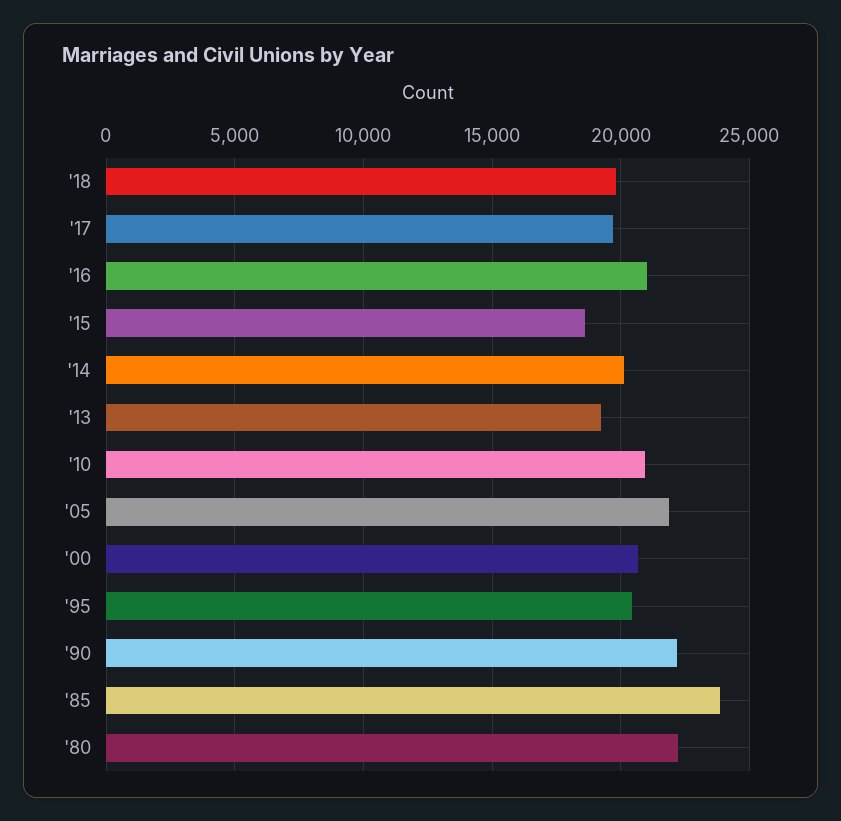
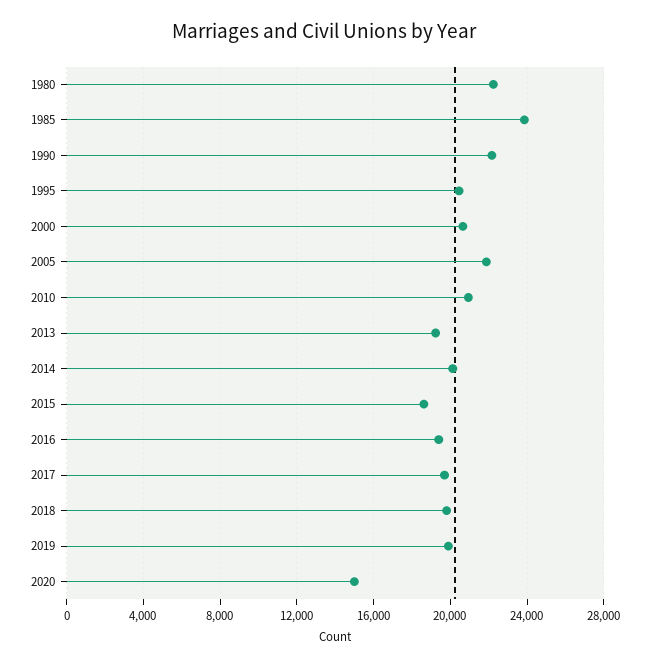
'16: 21000 -> 19500
2019: none -> 20000
2020: none -> 15000

